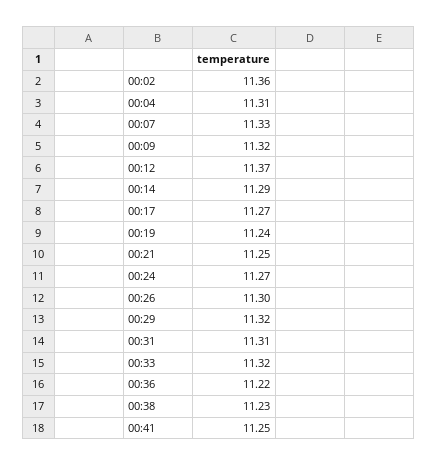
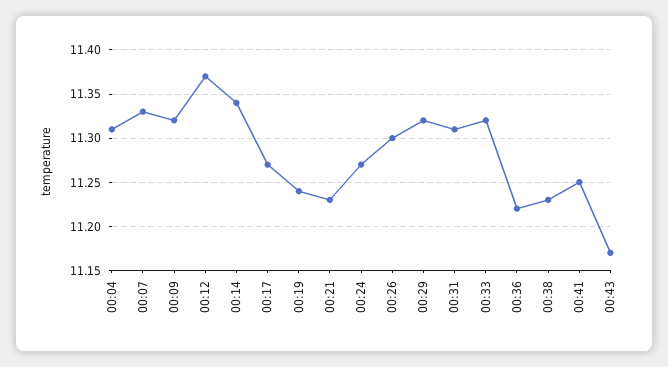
00:02: 11.36 -> none
00:14: 11.29 -> 11.34
00:21: 11.25 -> 11.23
00:43: none -> 11.17

